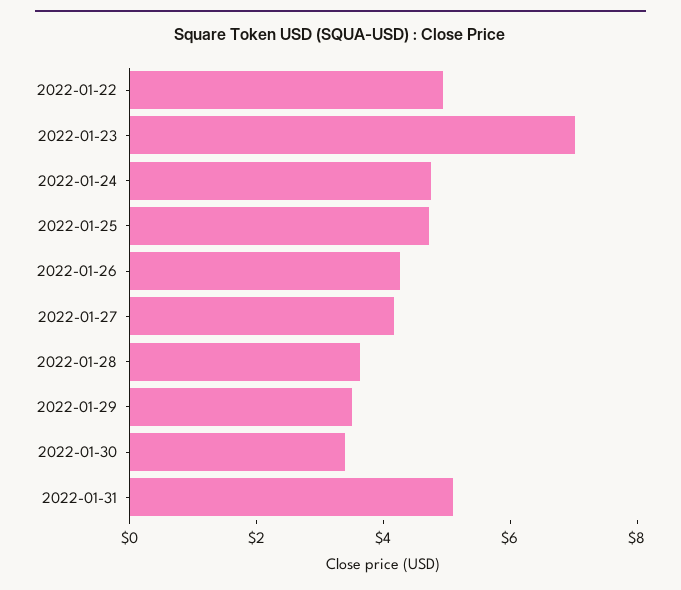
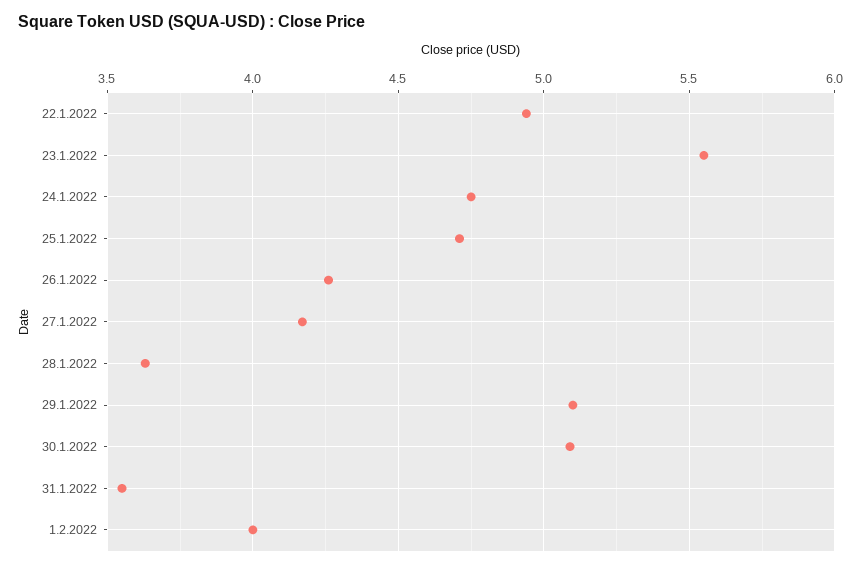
2022-01-23: 7 -> 5.55
2022-01-29: 3.5 -> 5.1
2022-01-30: 3.5 -> 5.1
2022-01-31: 5 -> 3.55
1.2.2022: none -> 4

